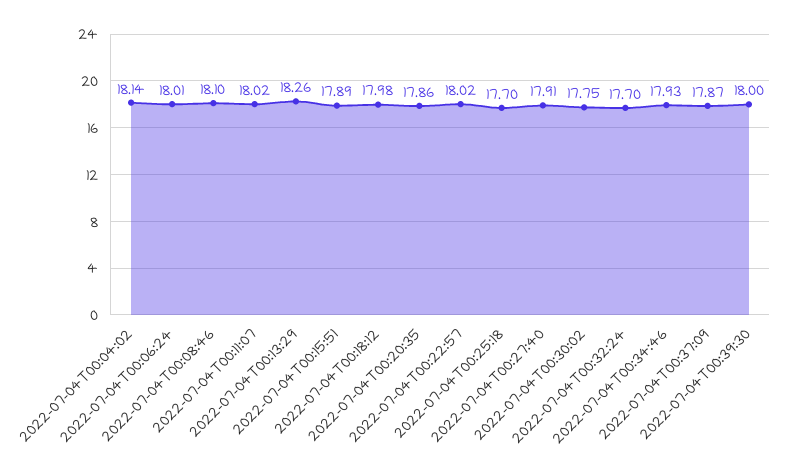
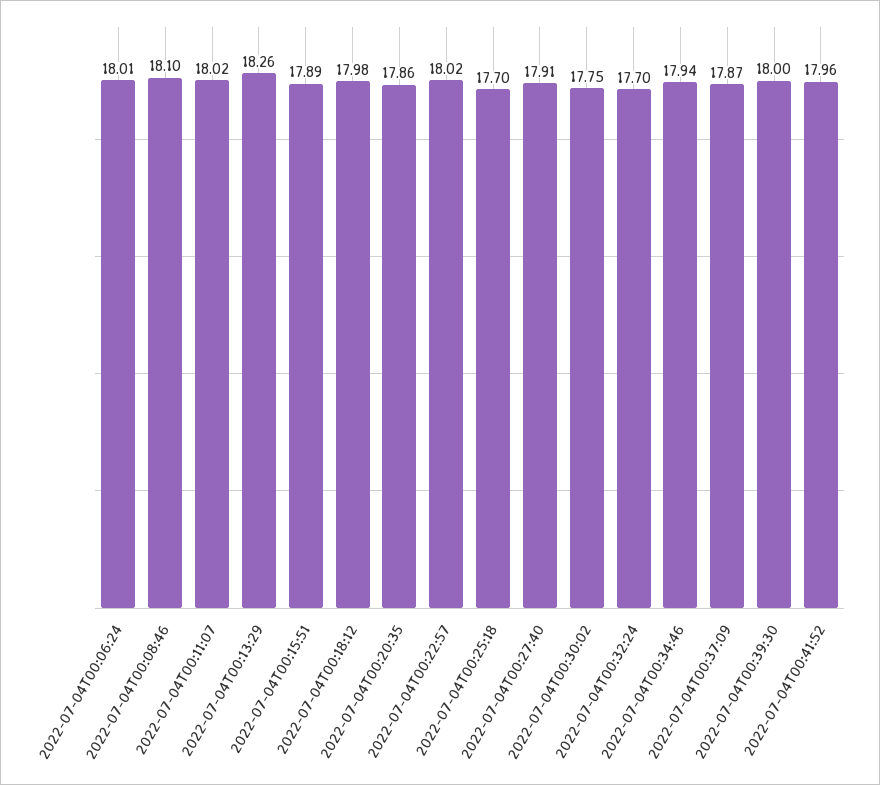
2022-07-04T00:04:02: 18.14 -> none
2022-07-04T00:34:46: 17.93 -> 17.94
2022-07-04T00:41:52: none -> 17.96

